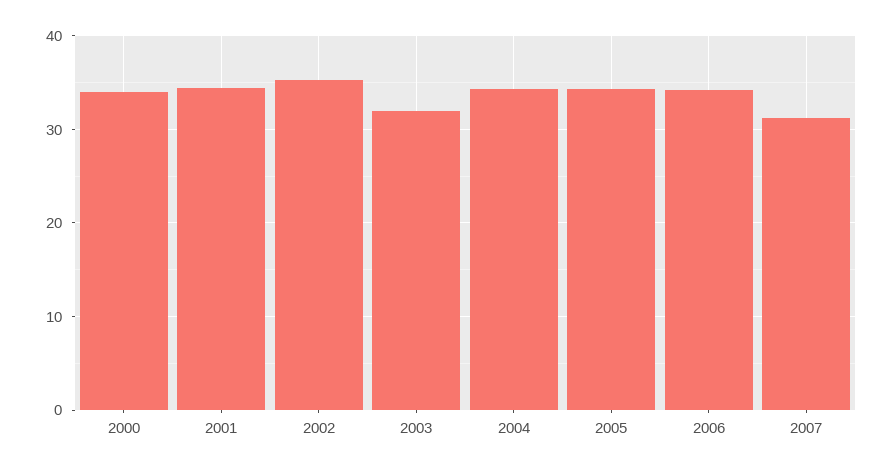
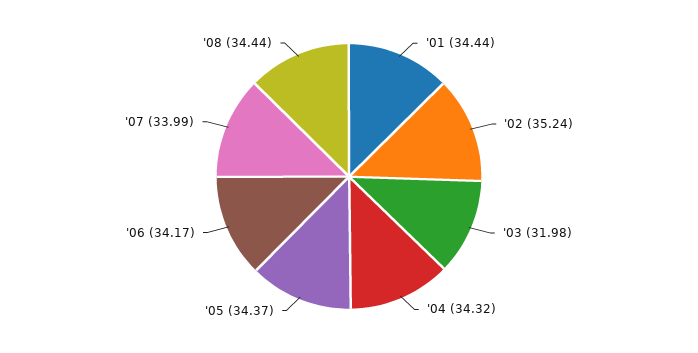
2000: 34 -> none
2007: 31 -> 33.99
'08: none -> 34.44

